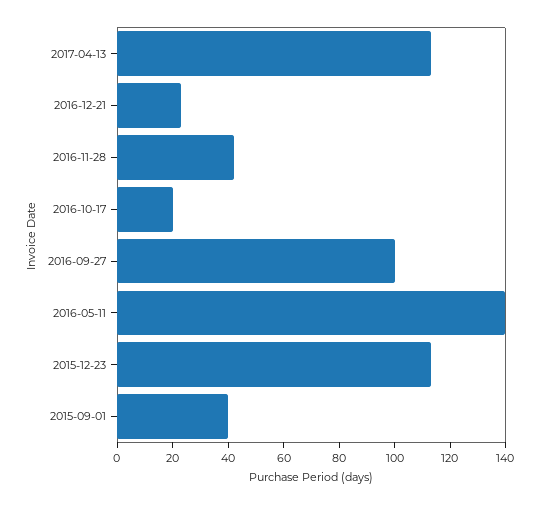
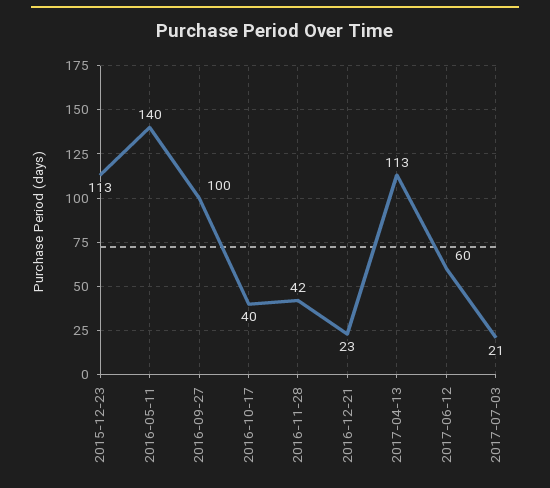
2016-10-17: 20 -> 40
2015-09-01: 40 -> none
2017-06-12: none -> 60
2017-07-03: none -> 21

